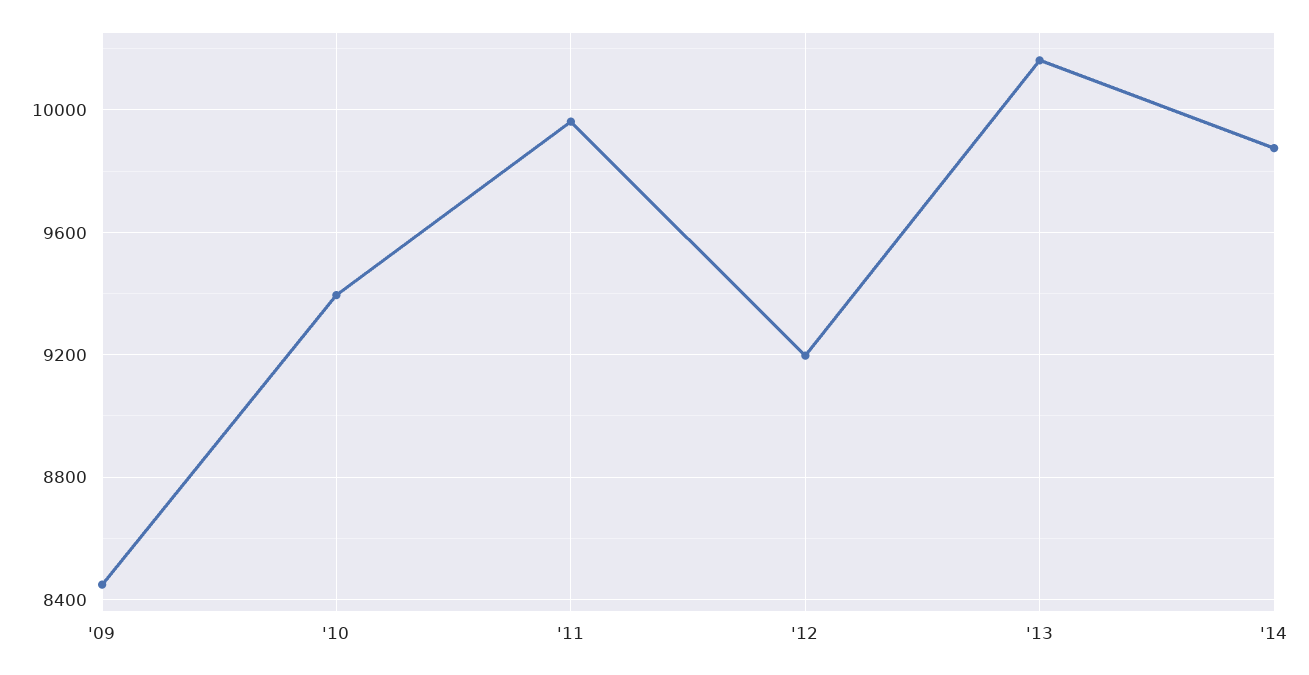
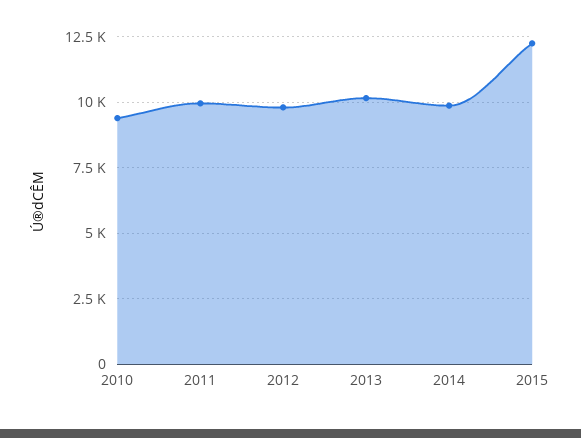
'09: 8450 -> none
'12: 9200 -> 9750
2015: none -> 12250

